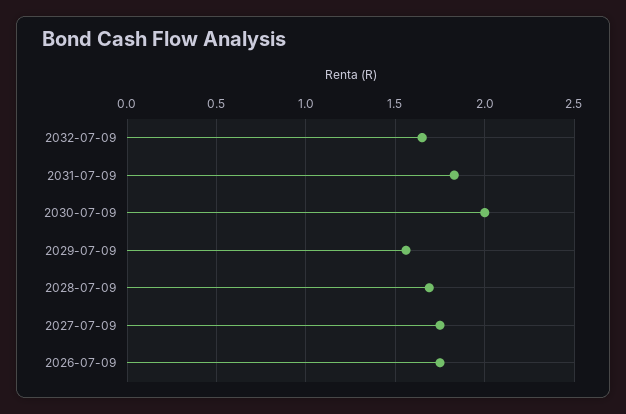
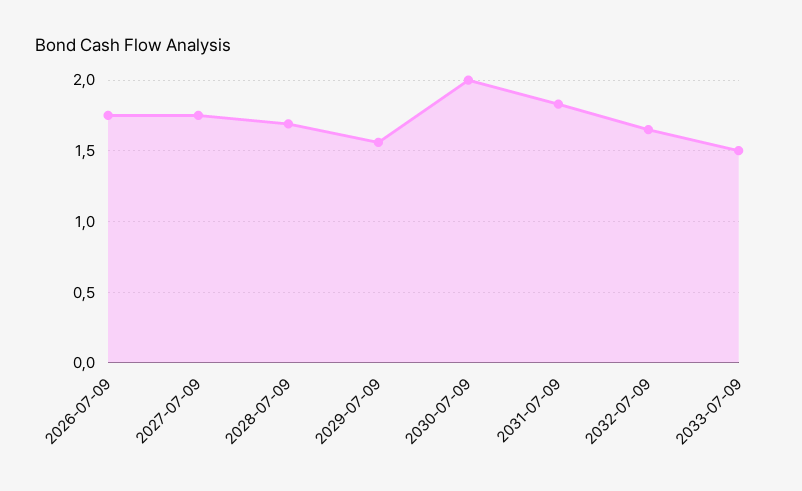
2033-07-09: none -> 1.5

